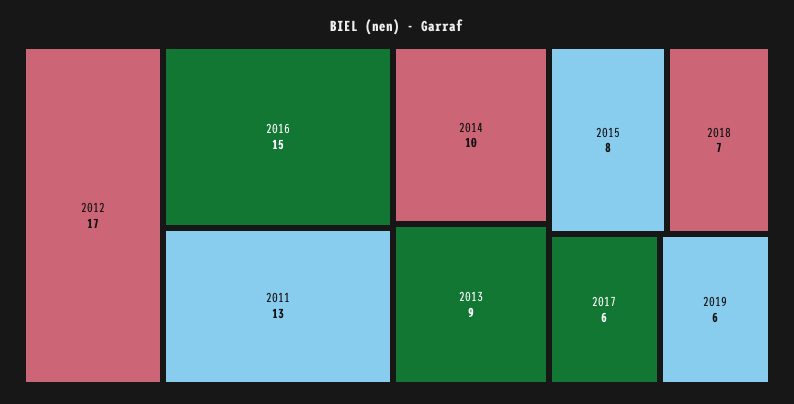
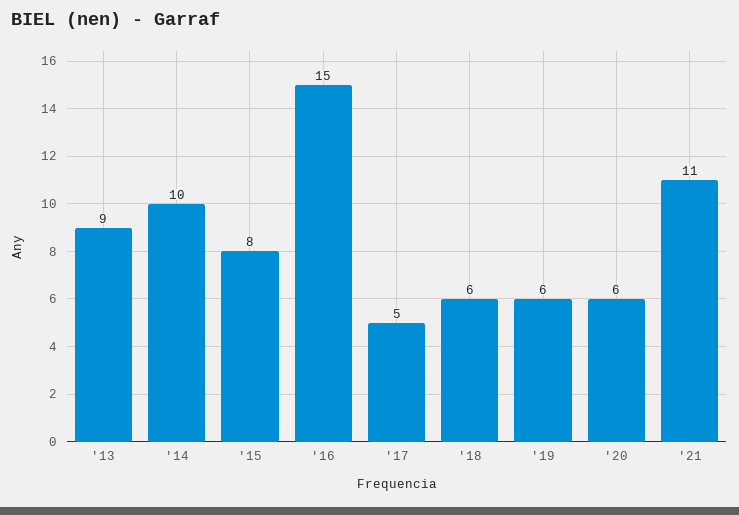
2012: 17 -> none
2011: 13 -> none
2018: 7 -> 6
2017: 6 -> 5
'20: none -> 6
'21: none -> 11

